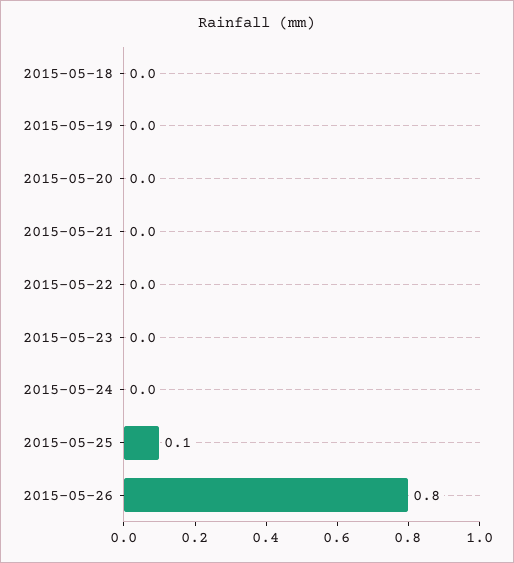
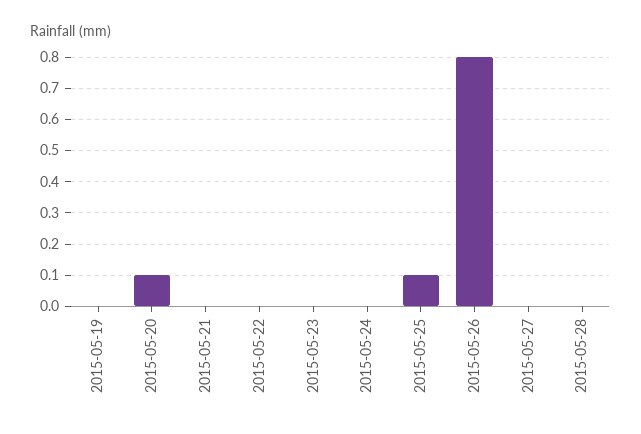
2015-05-18: 0 -> none
2015-05-20: 0 -> 0.1
2015-05-27: none -> 0
2015-05-28: none -> 0

